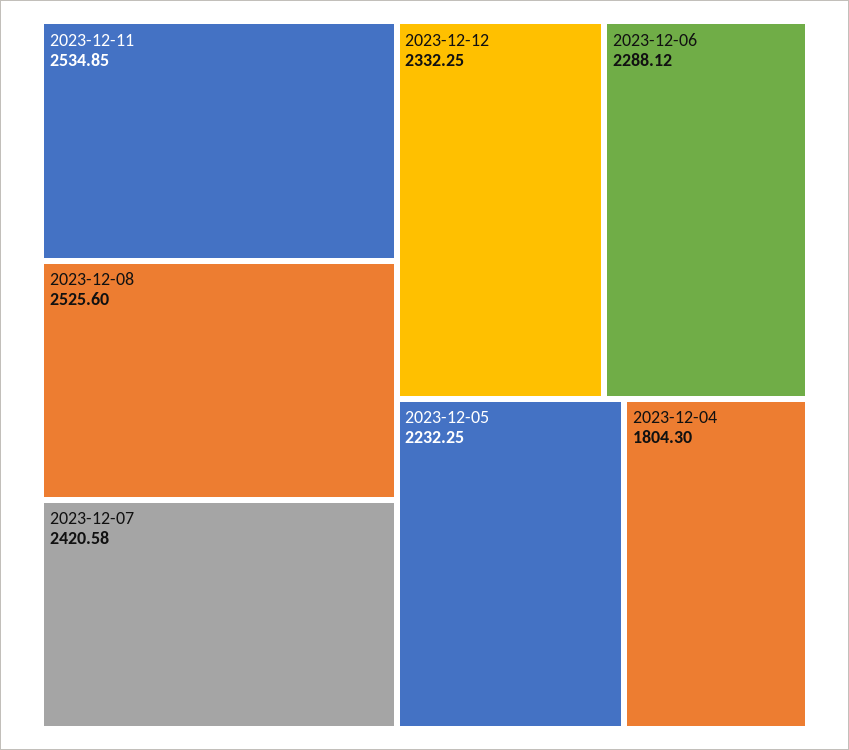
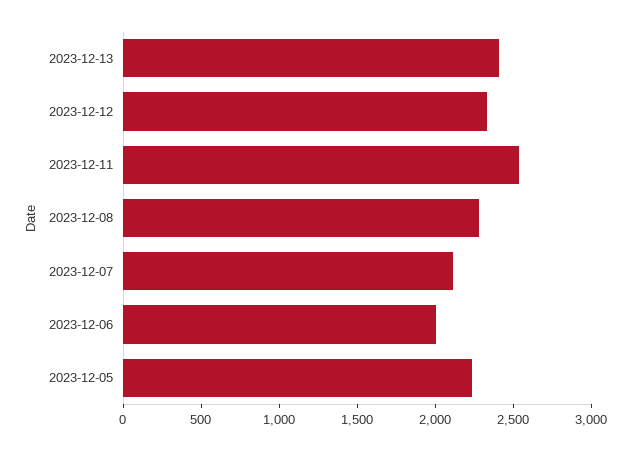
2023-12-08: 2525.6 -> 2300
2023-12-07: 2420.58 -> 2100
2023-12-06: 2288.12 -> 2000
2023-12-04: 1804.3 -> none
2023-12-13: none -> 2400

